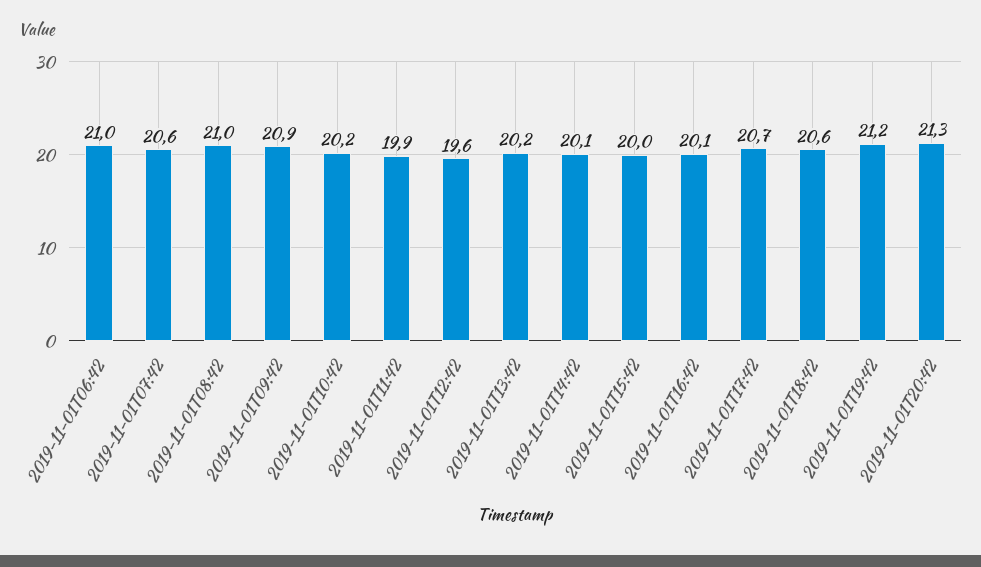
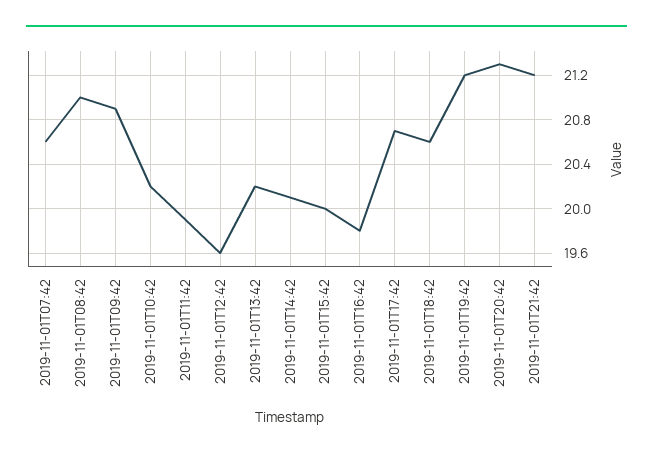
2019-11-01T06:42: 21 -> none
2019-11-01T16:42: 20.1 -> 19.8
2019-11-01T21:42: none -> 21.2

